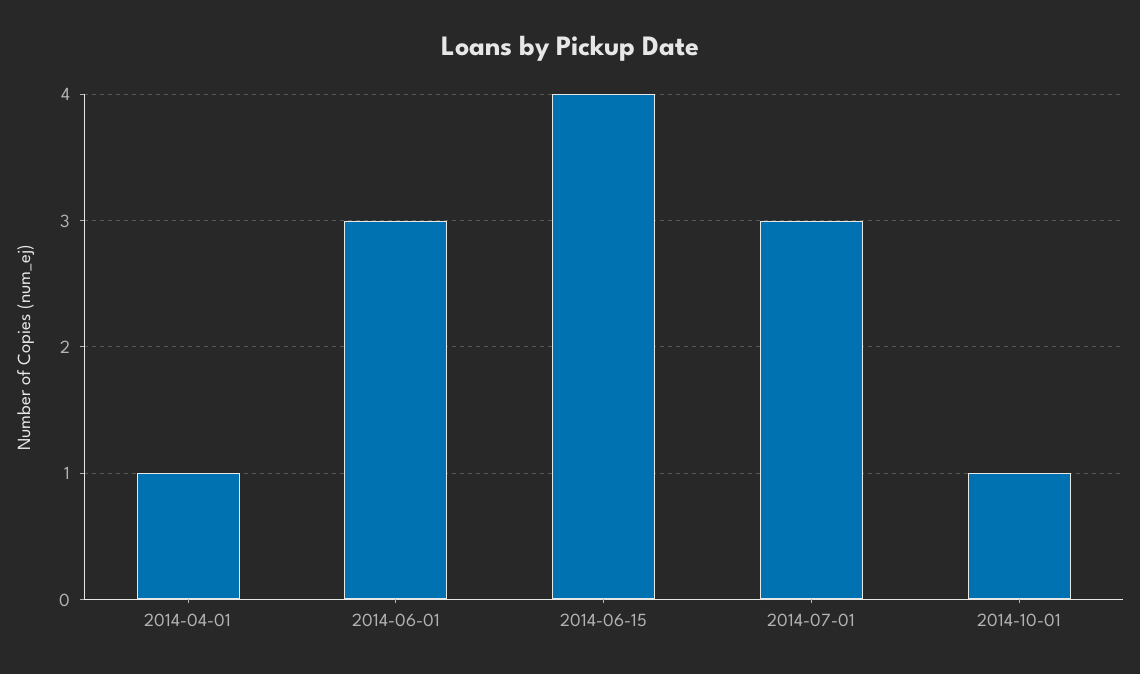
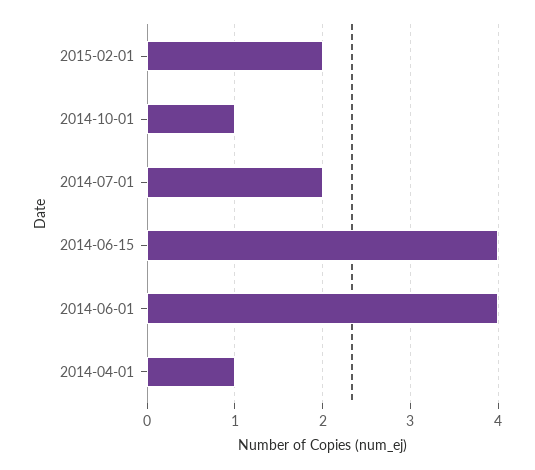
2014-06-01: 3 -> 4
2014-07-01: 3 -> 2
2015-02-01: none -> 2

